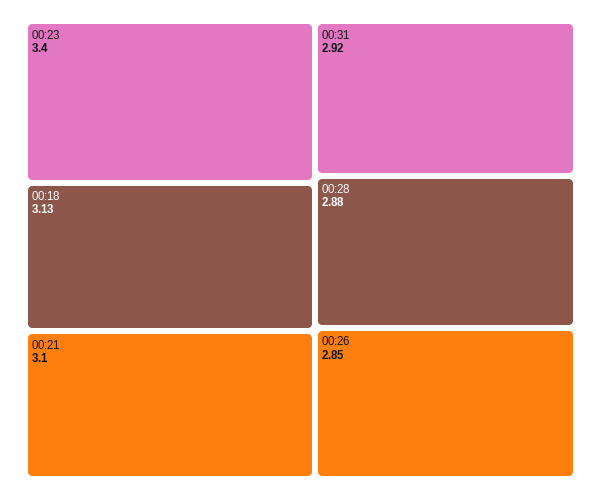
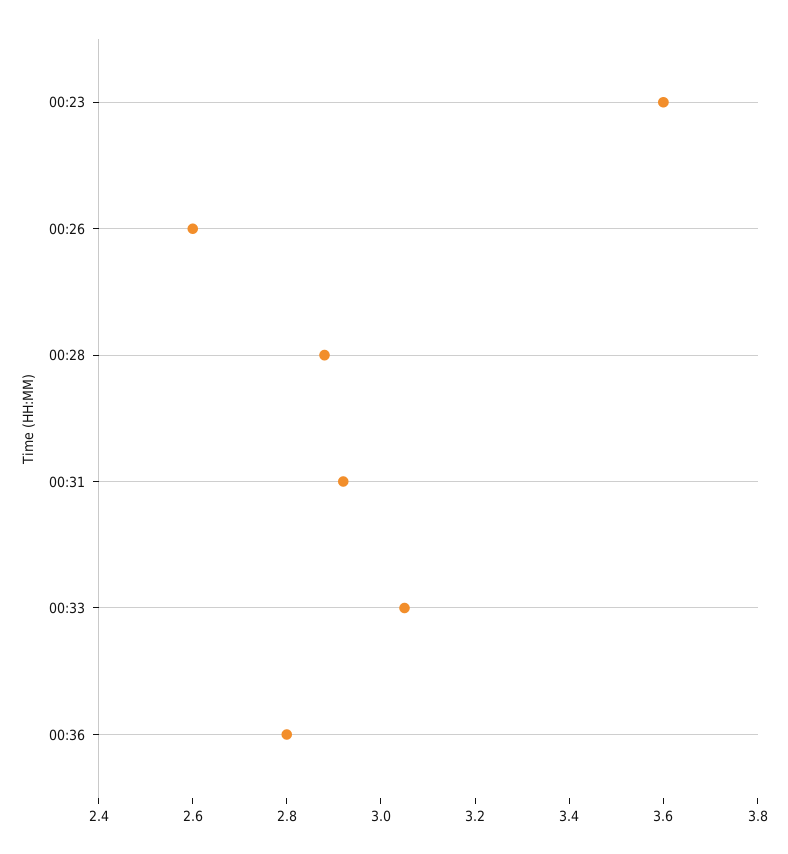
00:23: 3.4 -> 3.6
00:18: 3.13 -> none
00:21: 3.1 -> none
00:26: 2.85 -> 2.6
00:33: none -> 3.05
00:36: none -> 2.8

